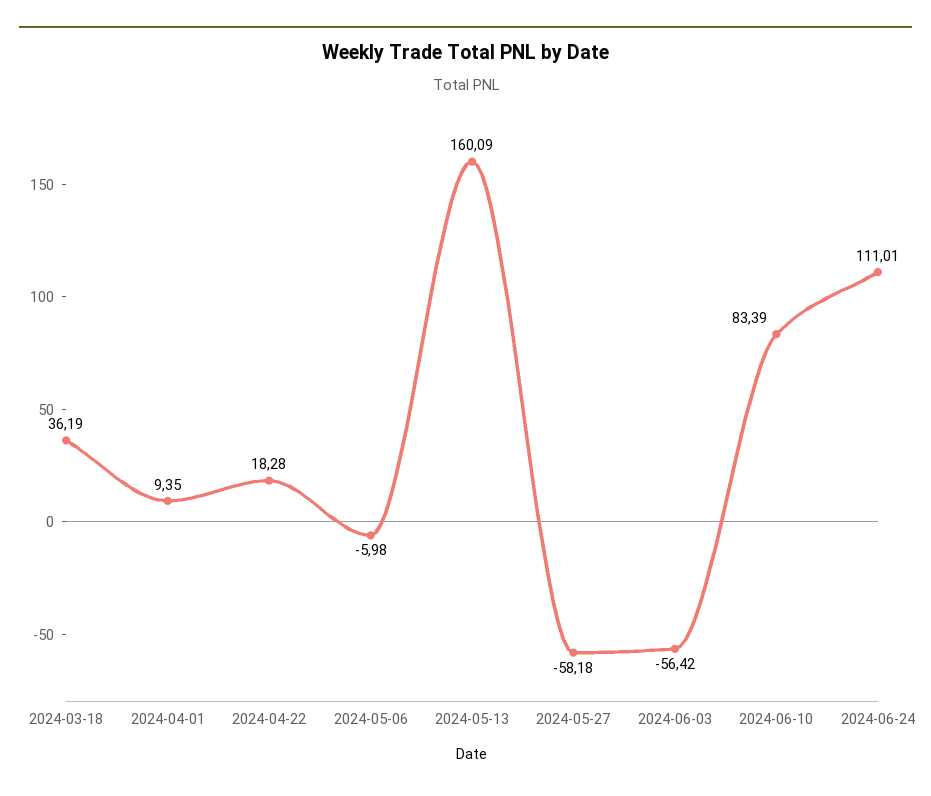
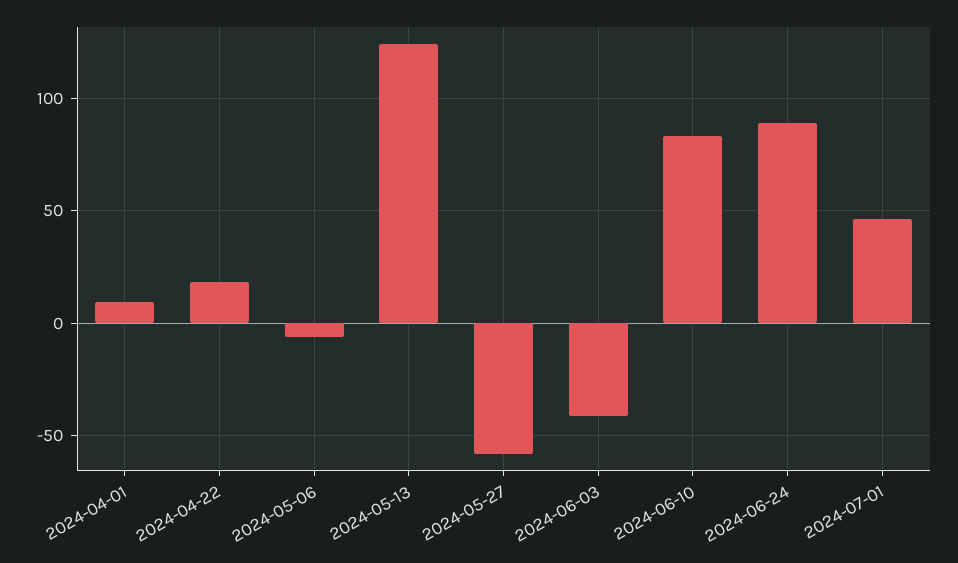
2024-03-18: 36.19 -> none
2024-05-13: 160.09 -> 125
2024-06-03: -56.42 -> -40
2024-06-24: 111.01 -> 90
2024-07-01: none -> 45

